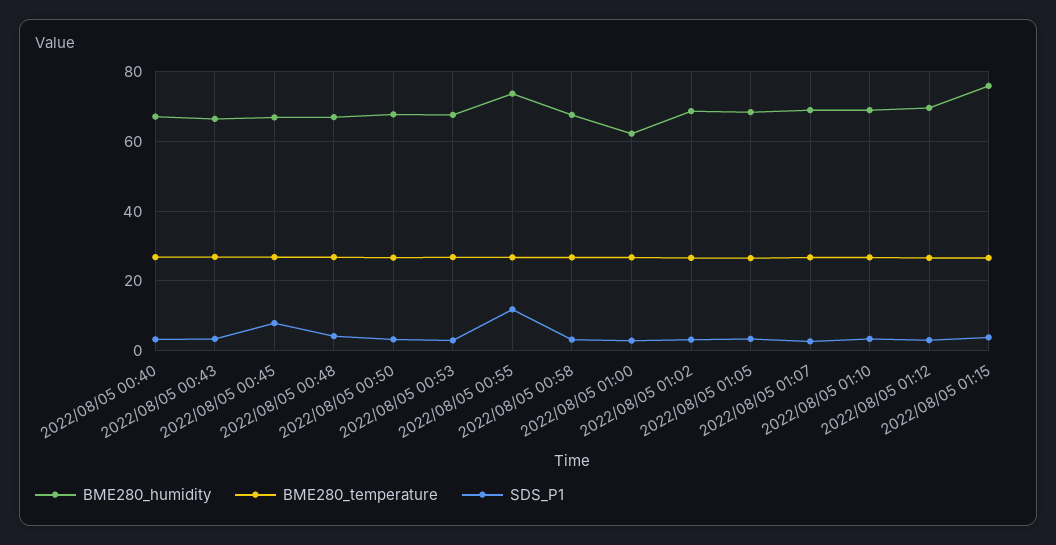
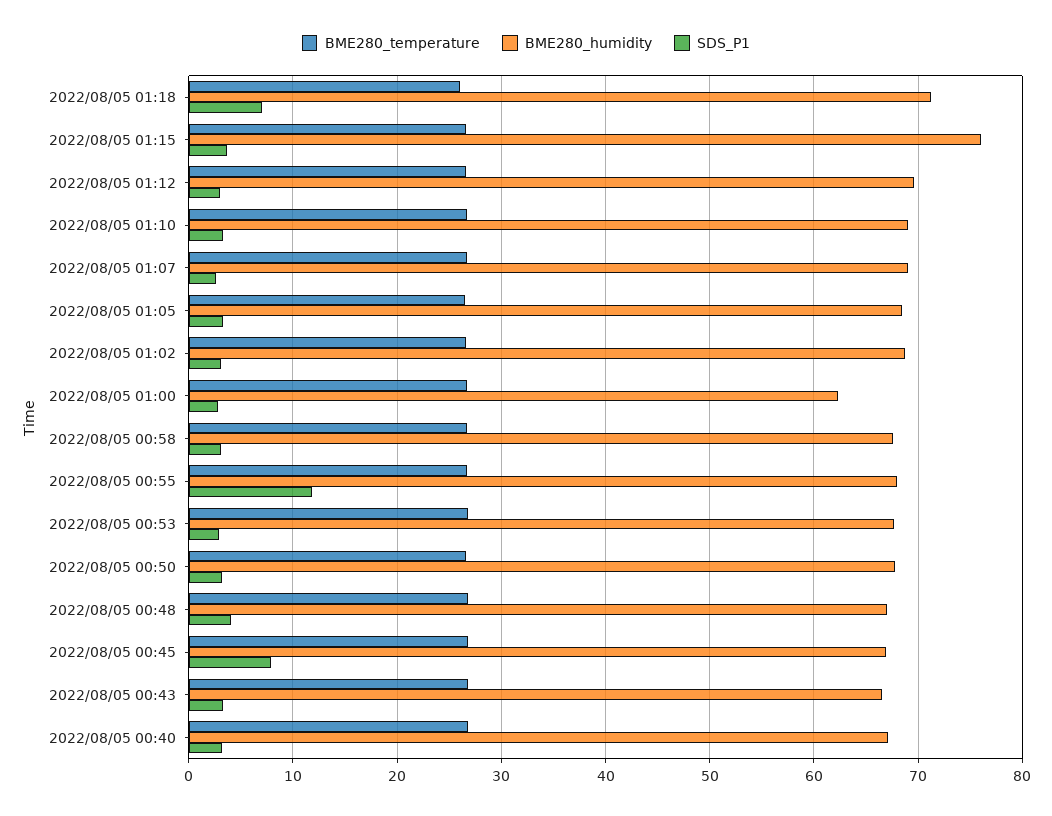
BME280_humidity, 2022/08/05 00:55: 74 -> 68
BME280_temperature, 2022/08/05 01:18: none -> 26
BME280_humidity, 2022/08/05 01:18: none -> 71
SDS_P1, 2022/08/05 01:18: none -> 7

